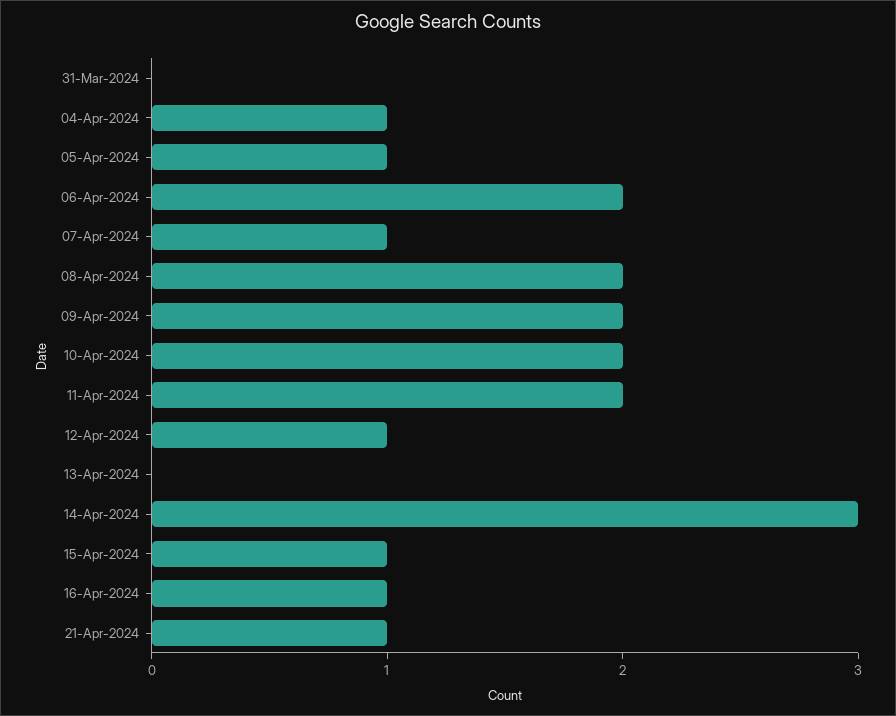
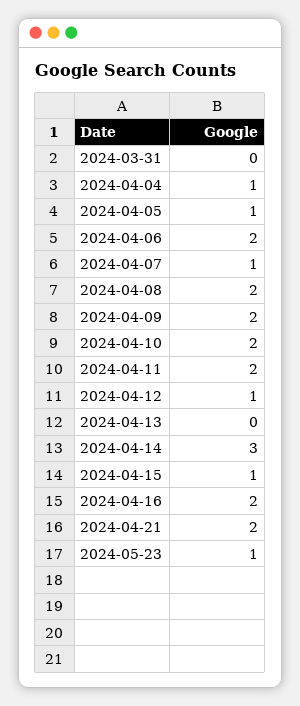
16-Apr-2024: 1 -> 2
21-Apr-2024: 1 -> 2
2024-05-23: none -> 1

